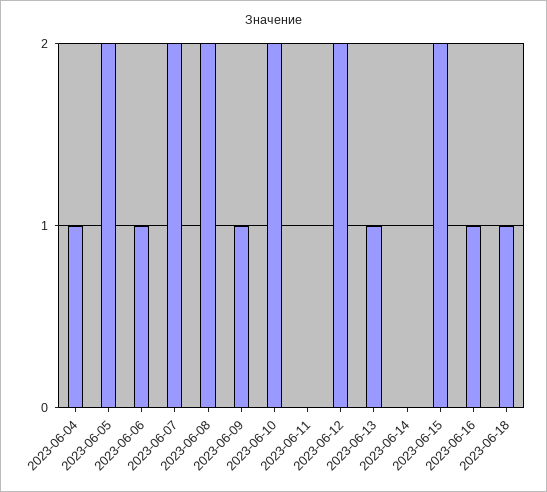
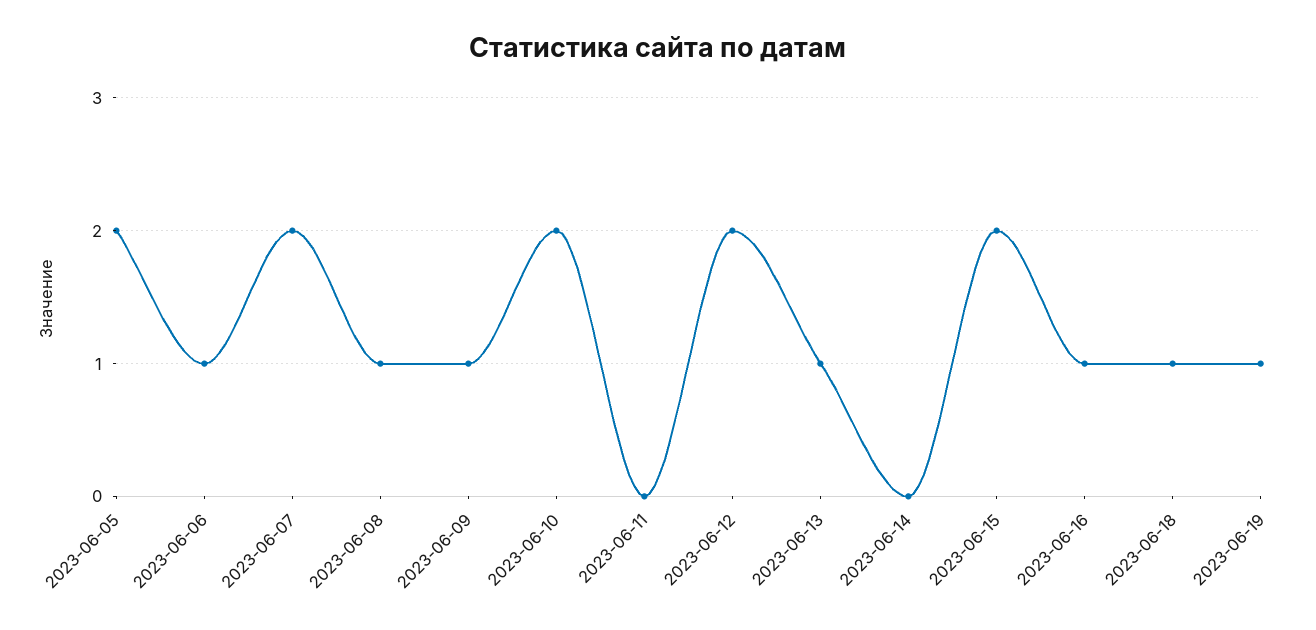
2023-06-04: 1 -> none
2023-06-08: 2 -> 1
2023-06-19: none -> 1

